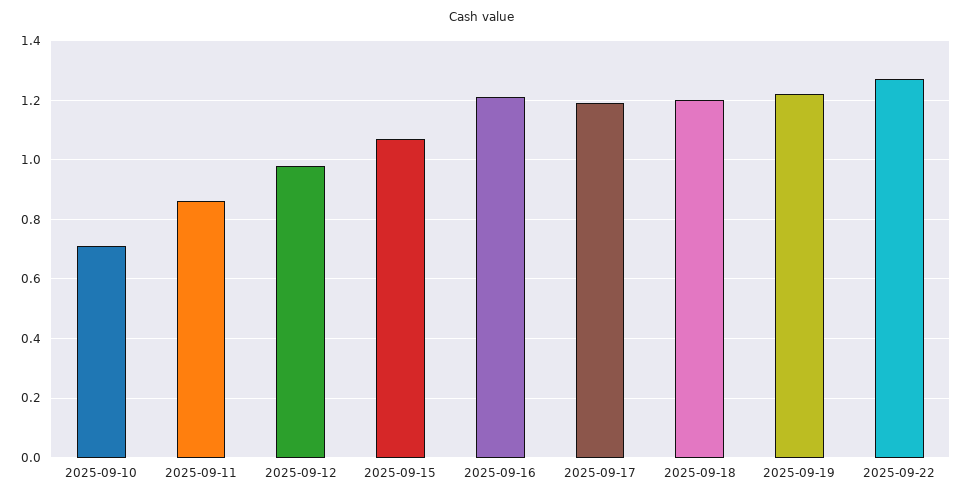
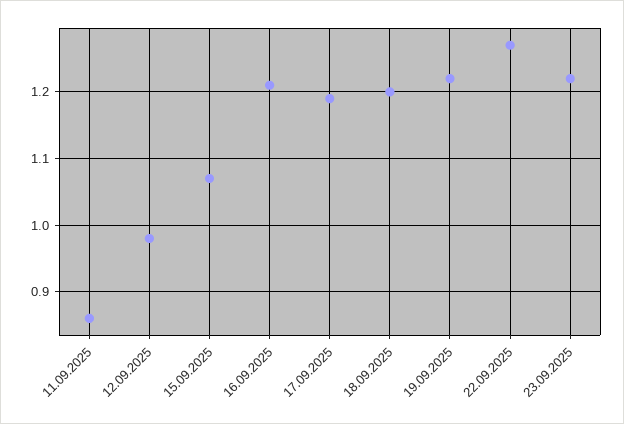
2025-09-10: 0.7 -> none
23.09.2025: none -> 1.22

